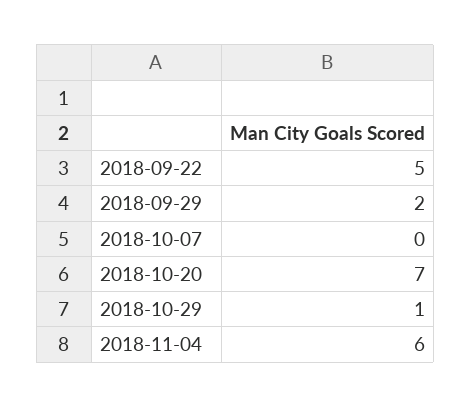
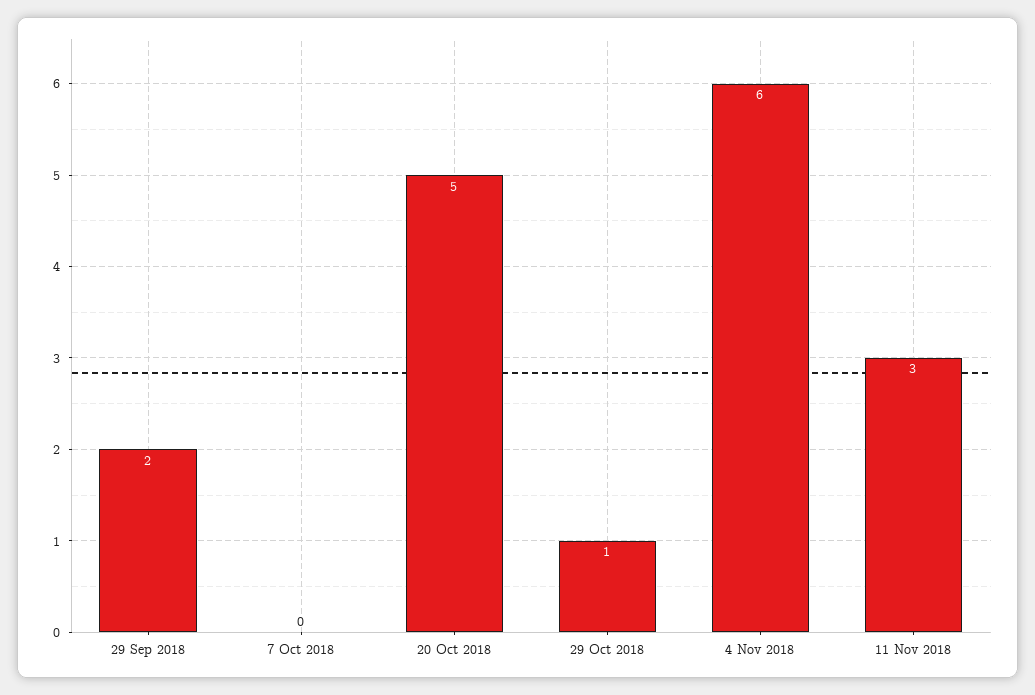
2018-09-22: 5 -> none
2018-10-20: 7 -> 5
11 Nov 2018: none -> 3

